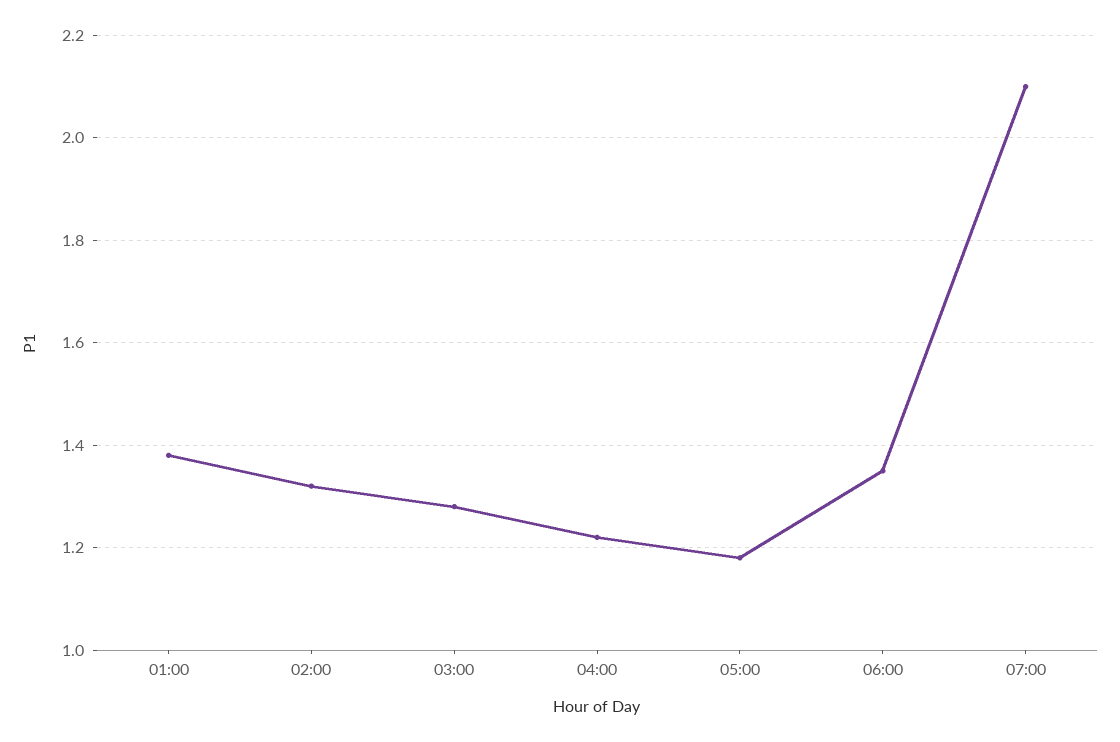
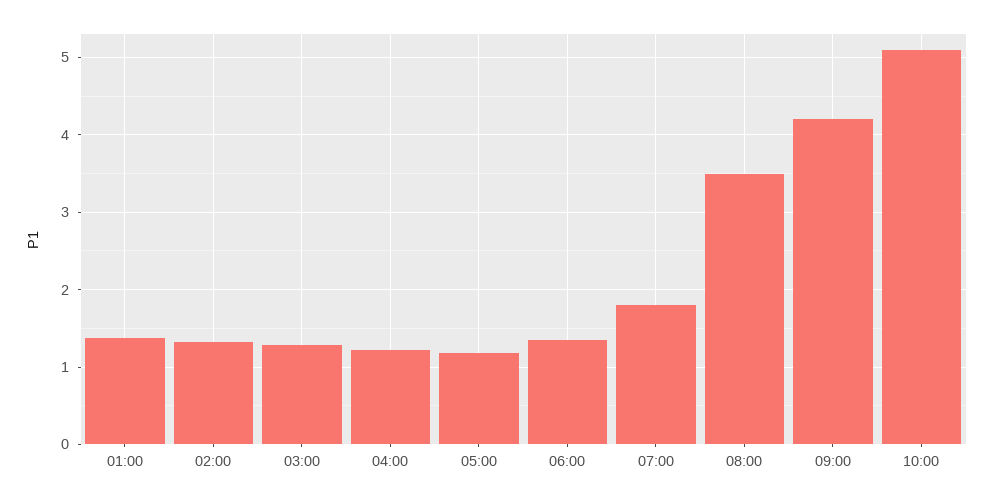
07:00: 2.1 -> 1.8
08:00: none -> 3.5
09:00: none -> 4.2
10:00: none -> 5.1

